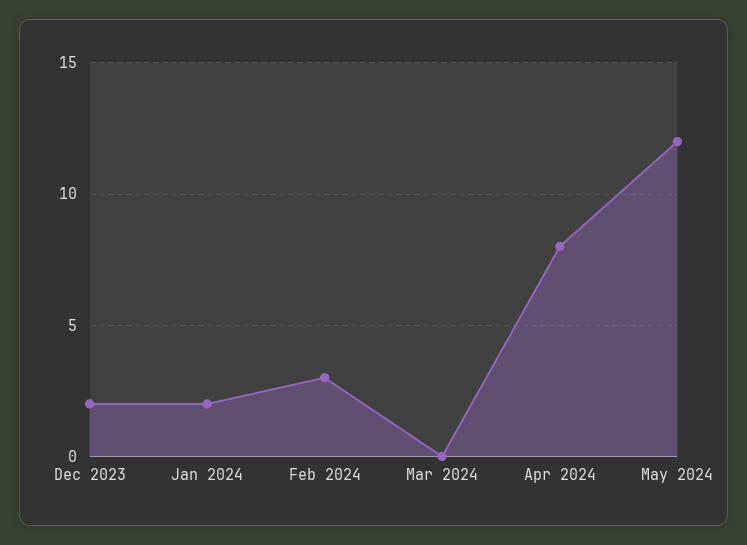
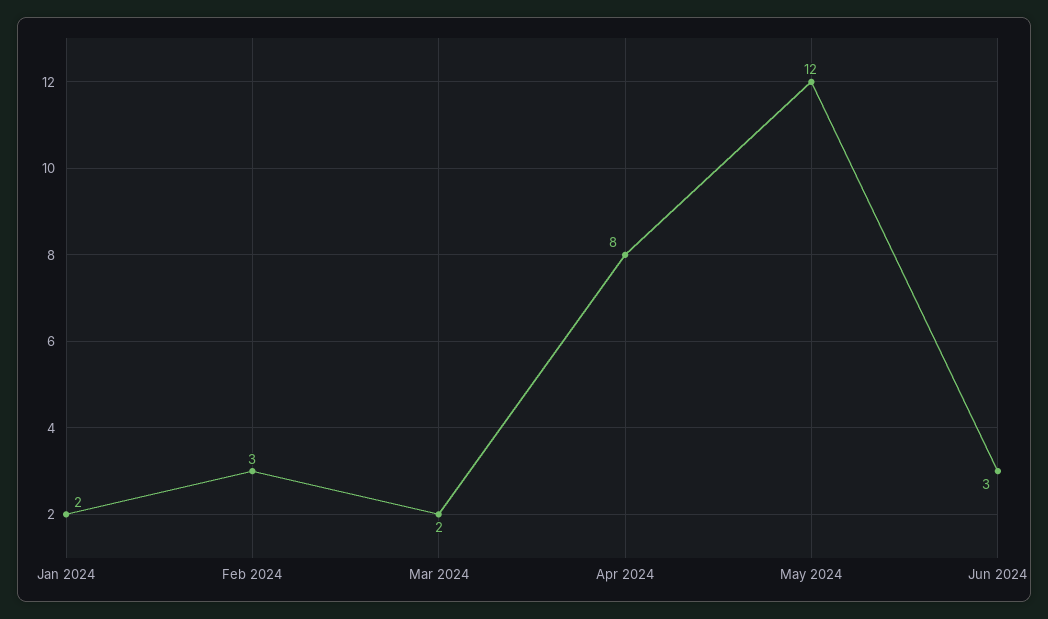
Dec 2023: 2 -> none
Mar 2024: 0 -> 2
Jun 2024: none -> 3

